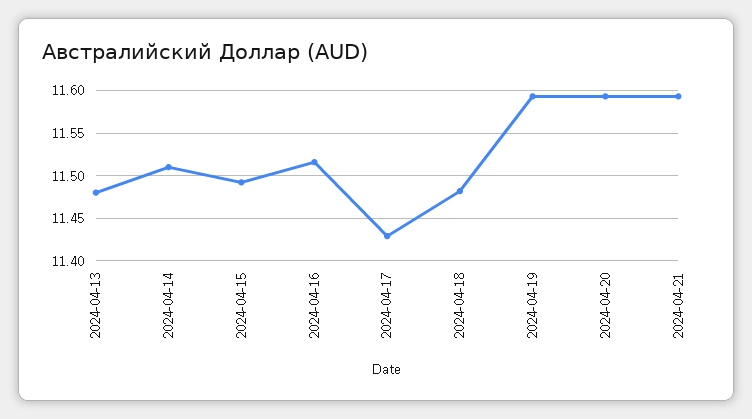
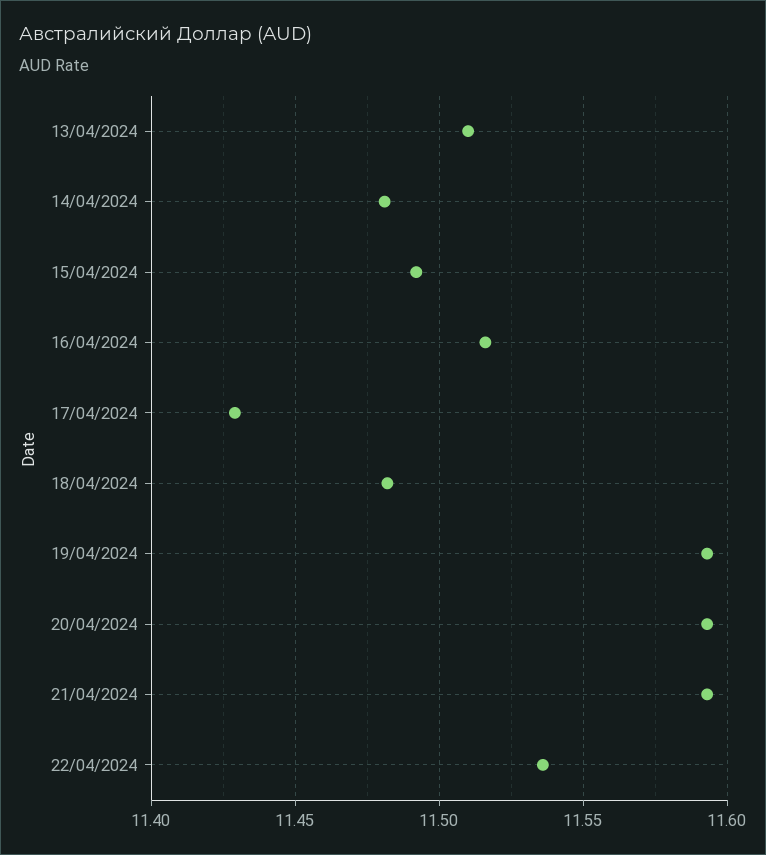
2024-04-13: 11.48 -> 11.51
2024-04-14: 11.51 -> 11.48
22/04/2024: none -> 11.535

